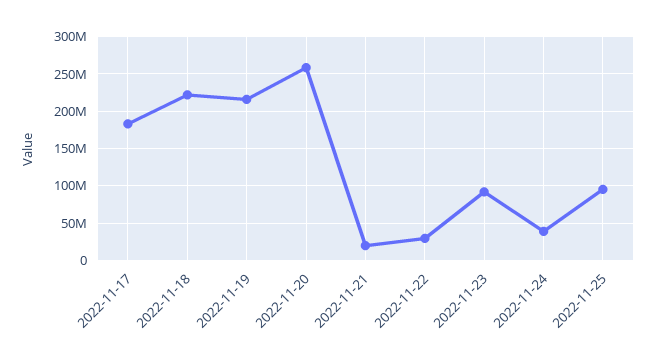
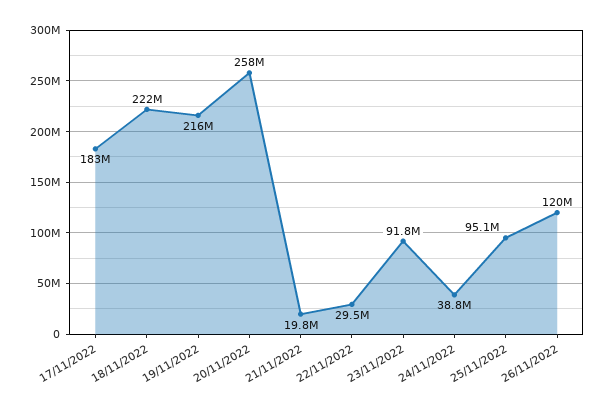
26/11/2022: none -> 120000000

